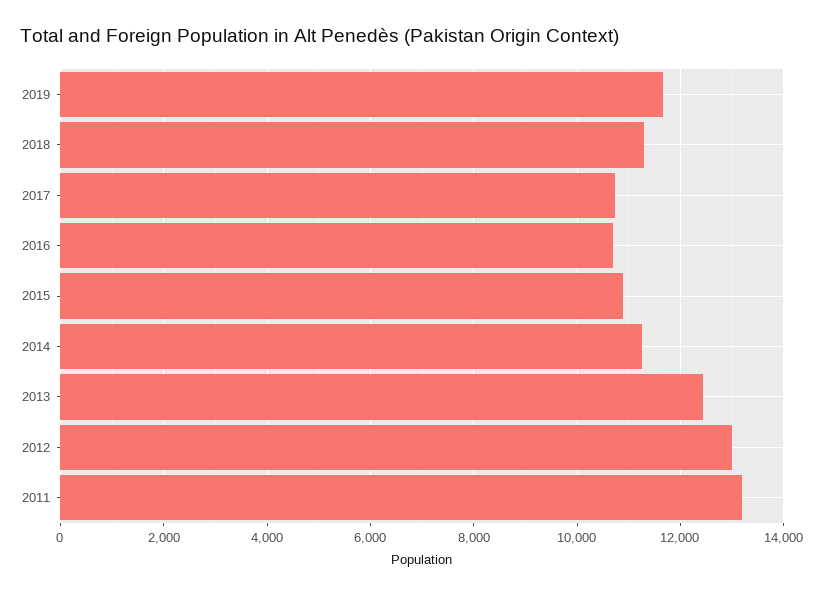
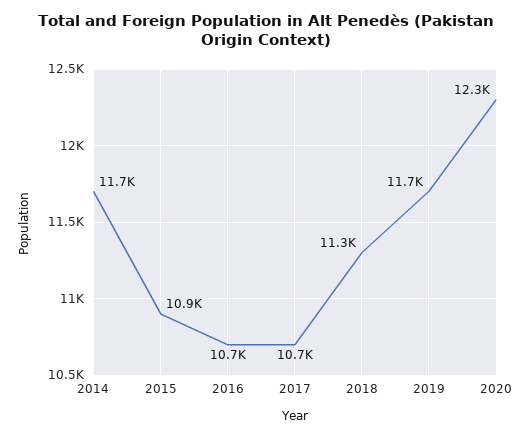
2014: 11200 -> 11700
2013: 12400 -> none
2012: 13000 -> none
2011: 13200 -> none
2020: none -> 12300

